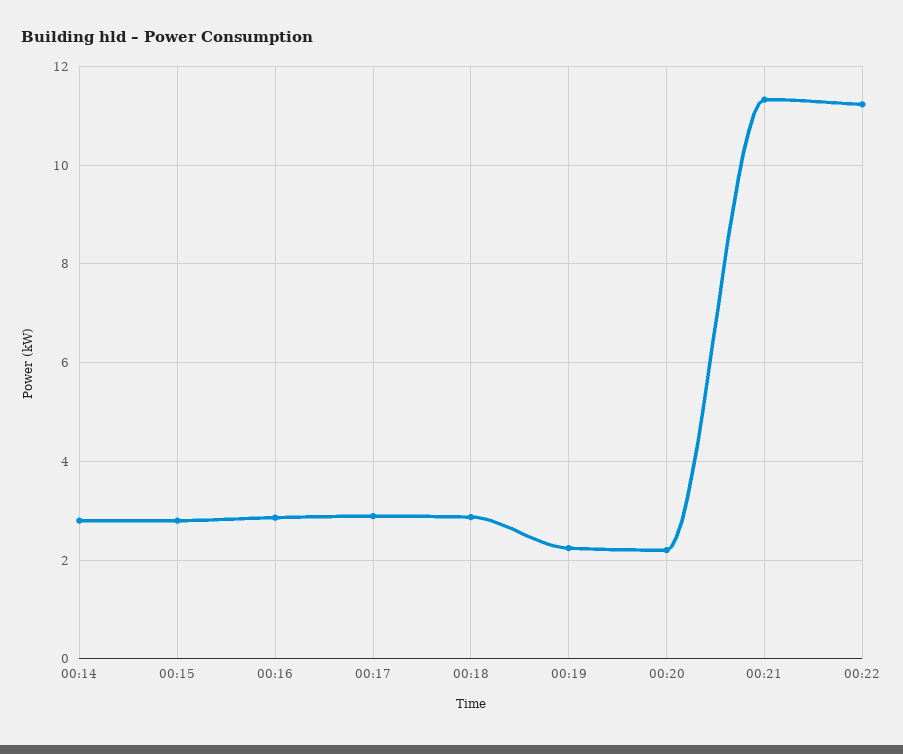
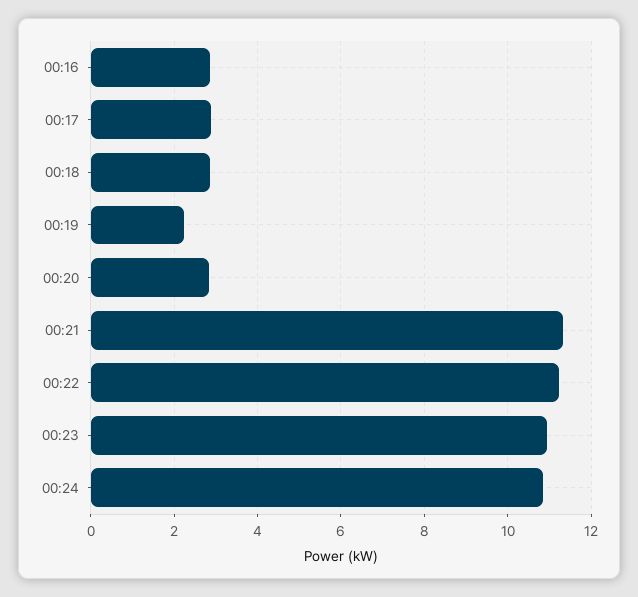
00:14: 2.8 -> none
00:15: 2.8 -> none
00:20: 2.2 -> 2.8
00:23: none -> 11
00:24: none -> 10.8

